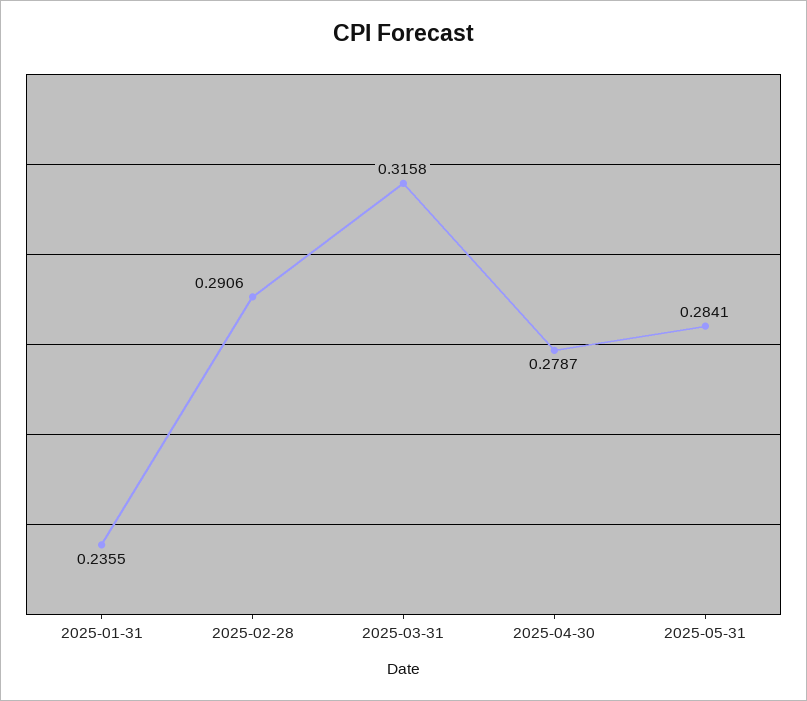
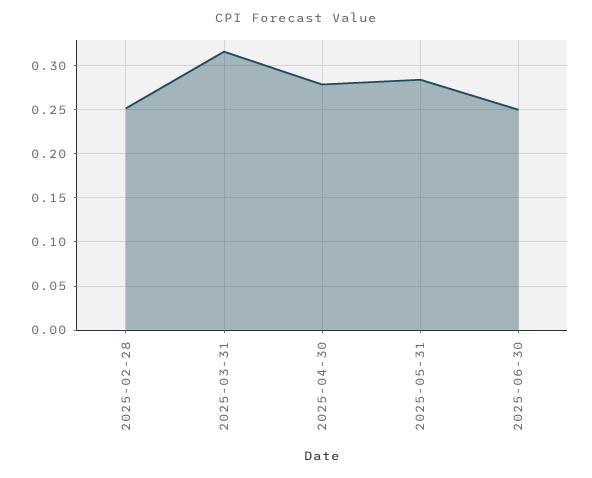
2025-01-31: 0.2355 -> none
2025-02-28: 0.2906 -> 0.25
2025-06-30: none -> 0.25

